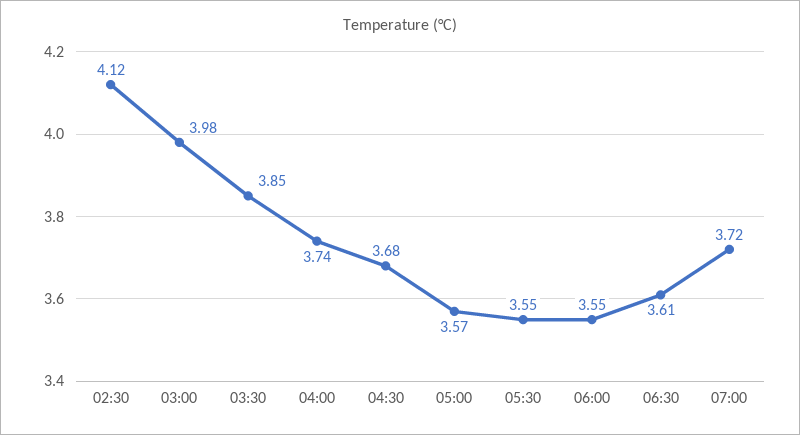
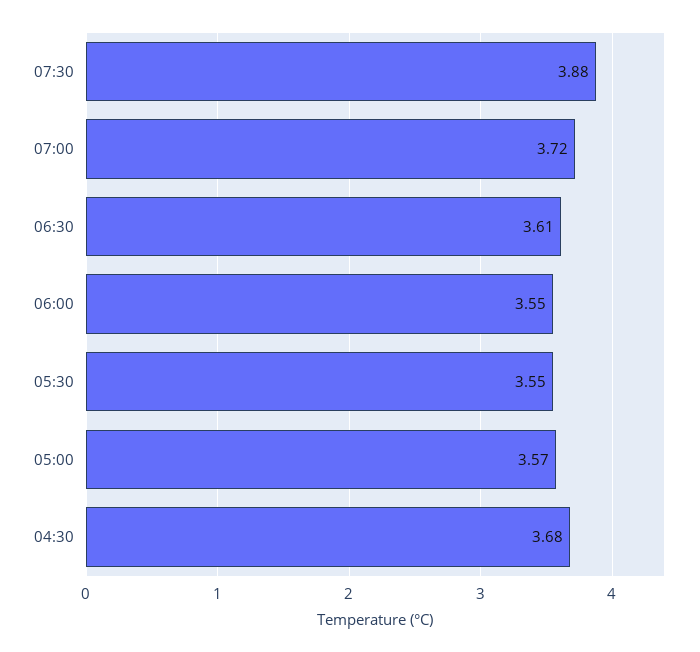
02:30: 4.12 -> none
03:00: 3.98 -> none
03:30: 3.85 -> none
04:00: 3.74 -> none
07:30: none -> 3.88

